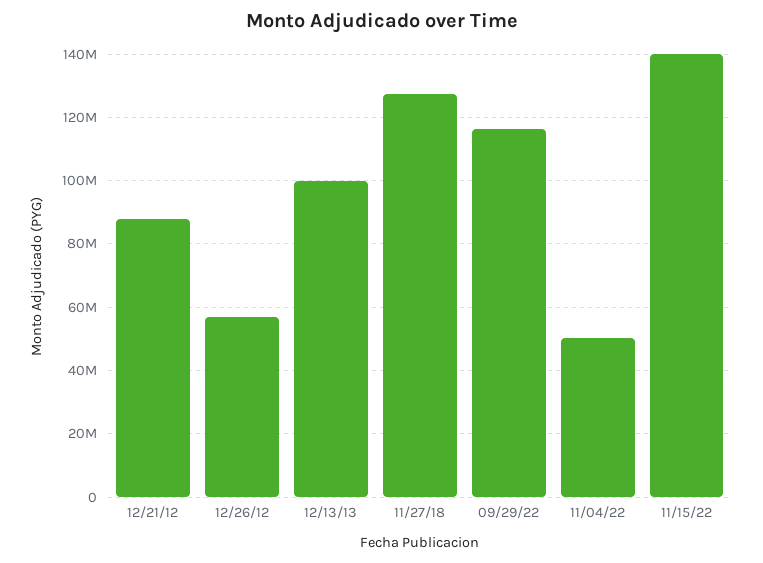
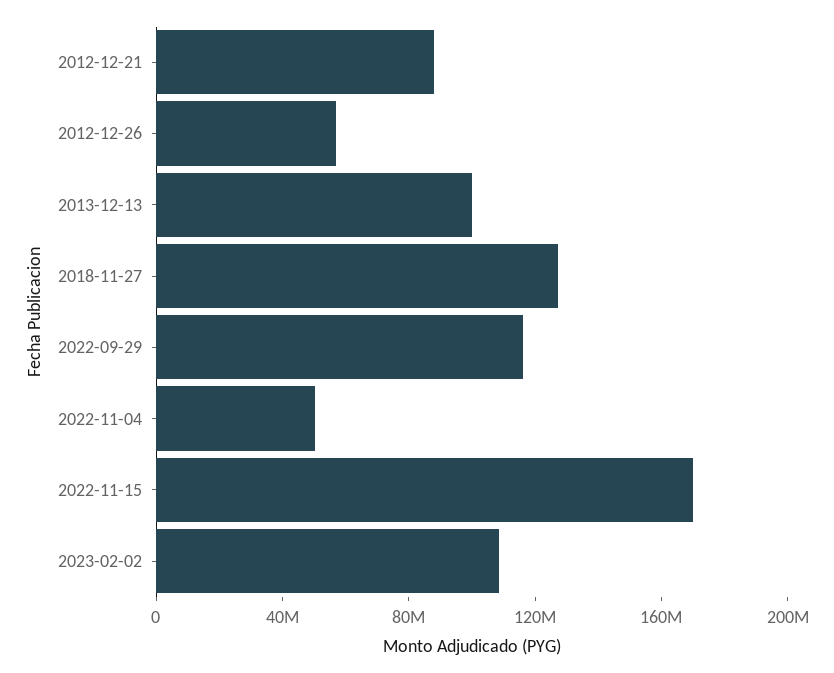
11/15/22: 140000000 -> 170000000
2023-02-02: none -> 110000000

